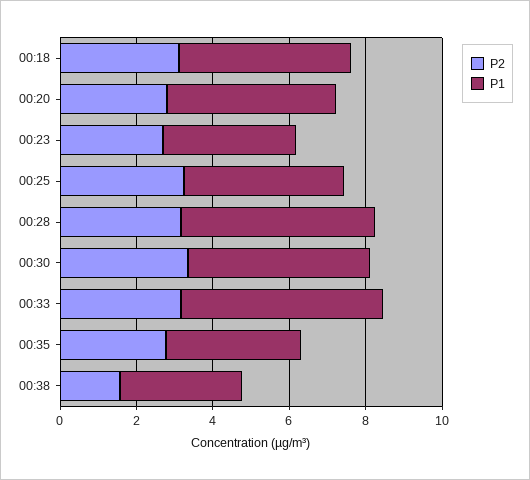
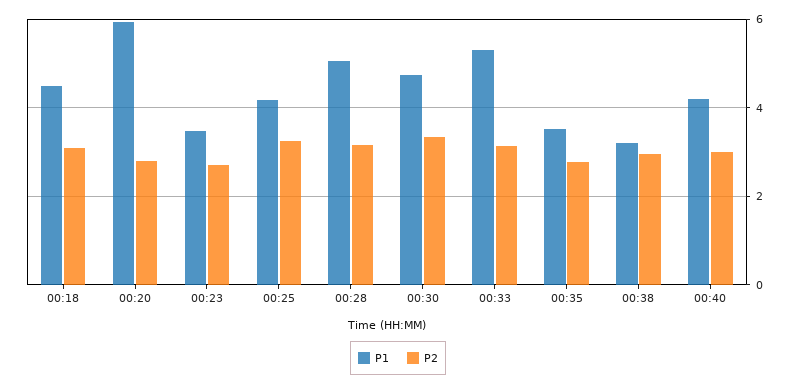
P1, 00:20: 4.5 -> 6
P2, 00:38: 1.5 -> 3
P1, 00:40: none -> 4.2
P2, 00:40: none -> 3

